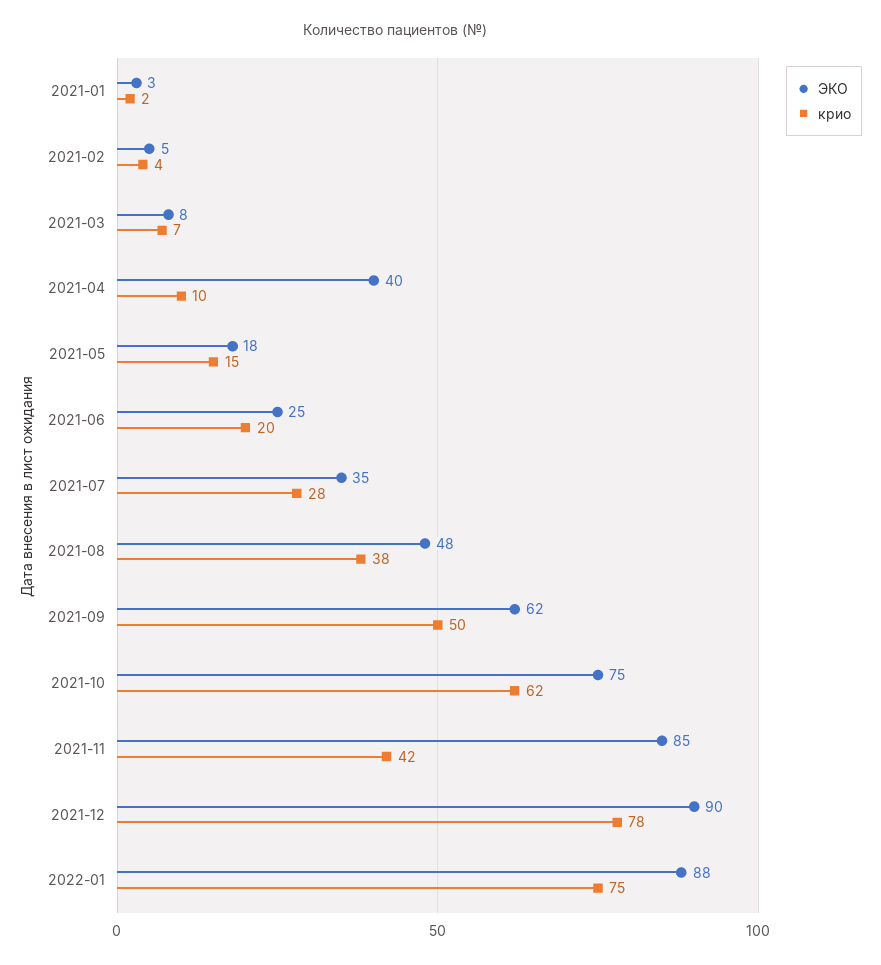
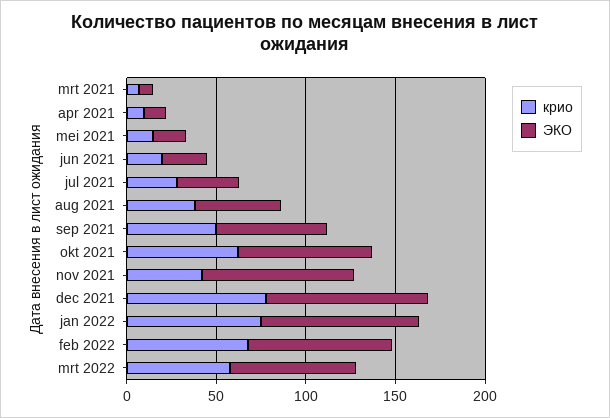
ЭКО, 2021-01: 3 -> none
крио, 2021-01: 2 -> none
ЭКО, 2021-02: 5 -> none
крио, 2021-02: 4 -> none
ЭКО, 2021-04: 40 -> 10
крио, feb 2022: none -> 70
ЭКО, feb 2022: none -> 80
крио, mrt 2022: none -> 60
ЭКО, mrt 2022: none -> 70

